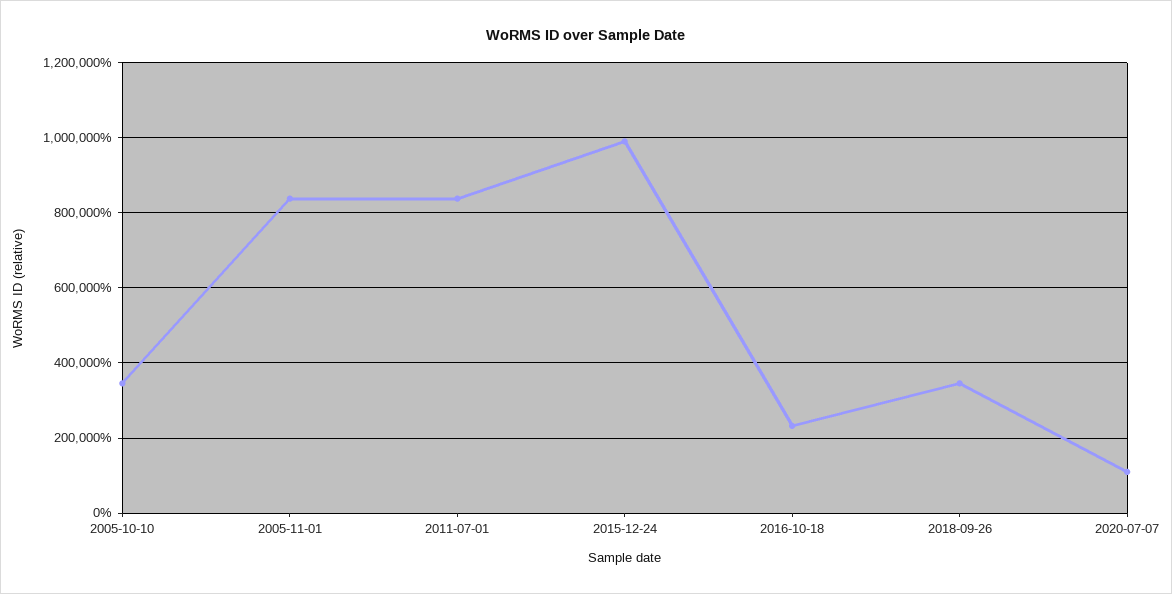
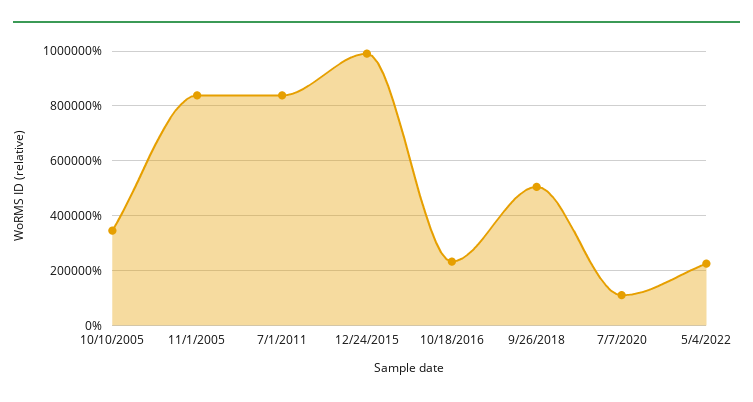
2018-09-26: 340000 -> 500000
5/4/2022: none -> 225000

